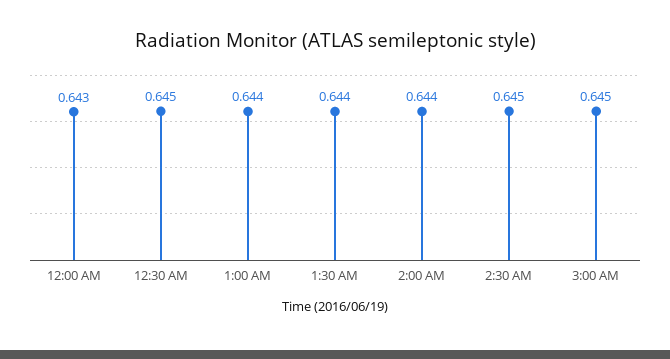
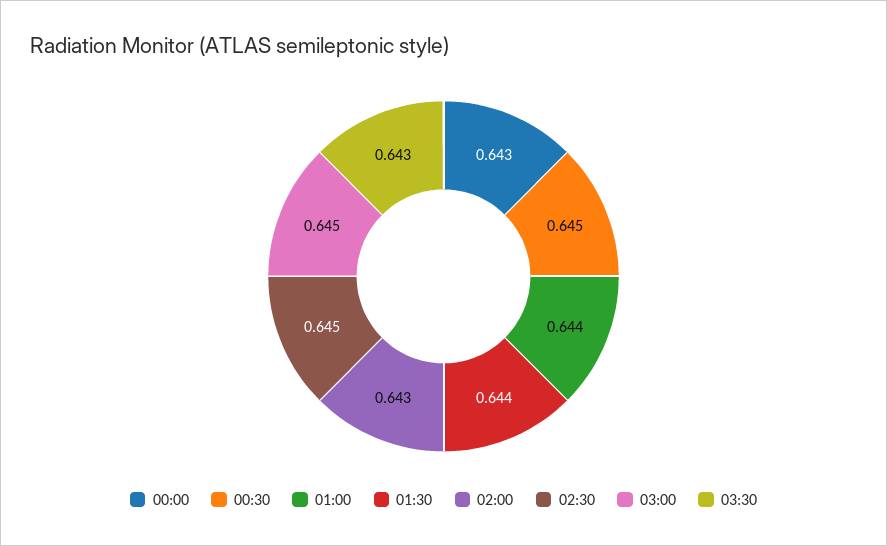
2:00 AM: 0.644 -> 0.643
03:30: none -> 0.643

